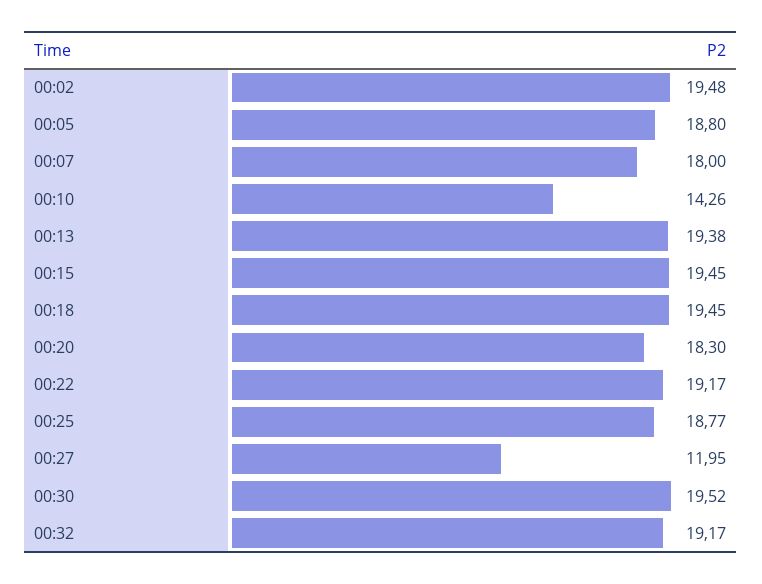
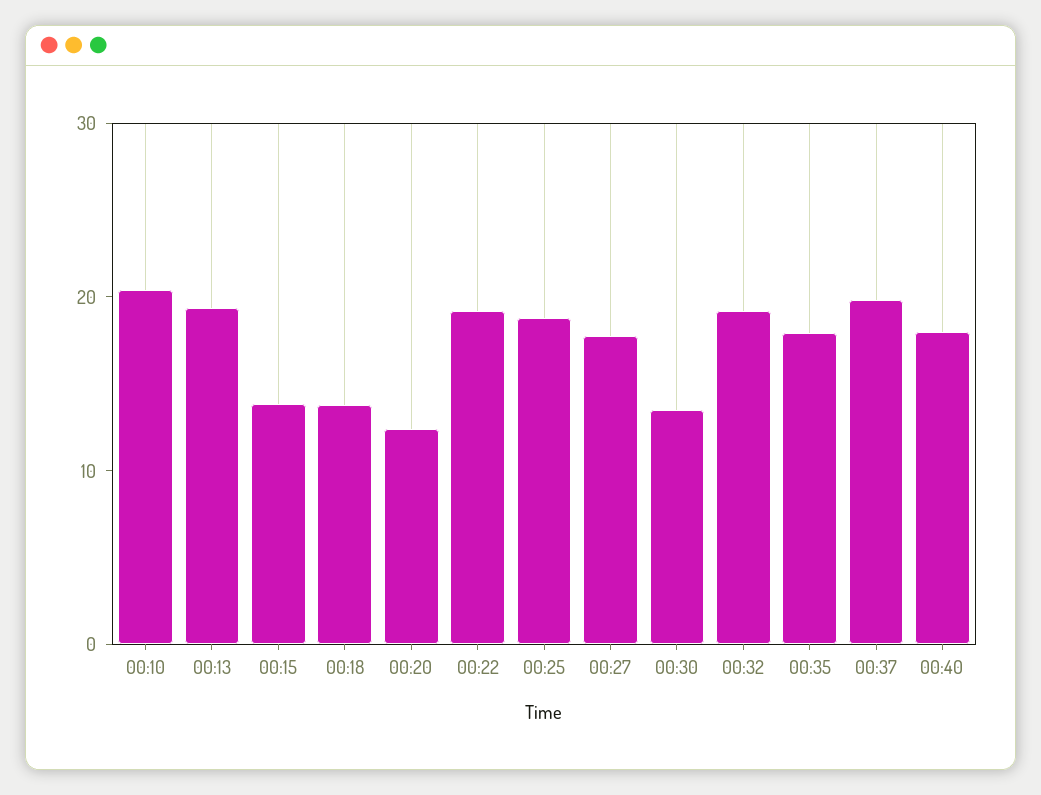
00:02: 19.48 -> none
00:05: 18.8 -> none
00:07: 18 -> none
00:10: 14.26 -> 20
00:15: 19.45 -> 14
00:18: 19.45 -> 14
00:20: 18.3 -> 12
00:27: 11.95 -> 18
00:30: 19.52 -> 14
00:35: none -> 18
00:37: none -> 20
00:40: none -> 18

